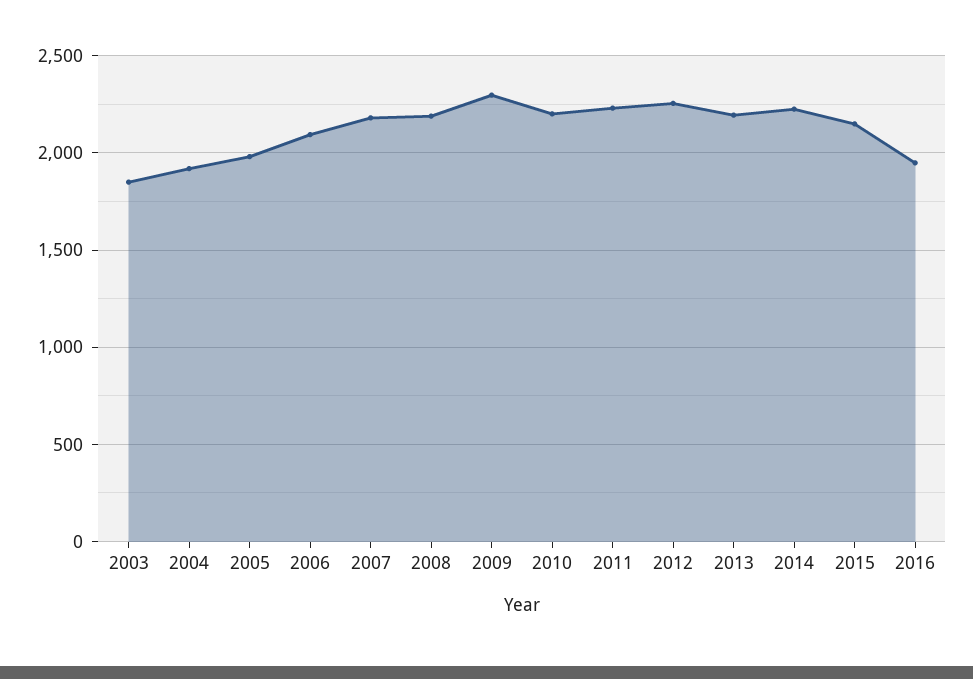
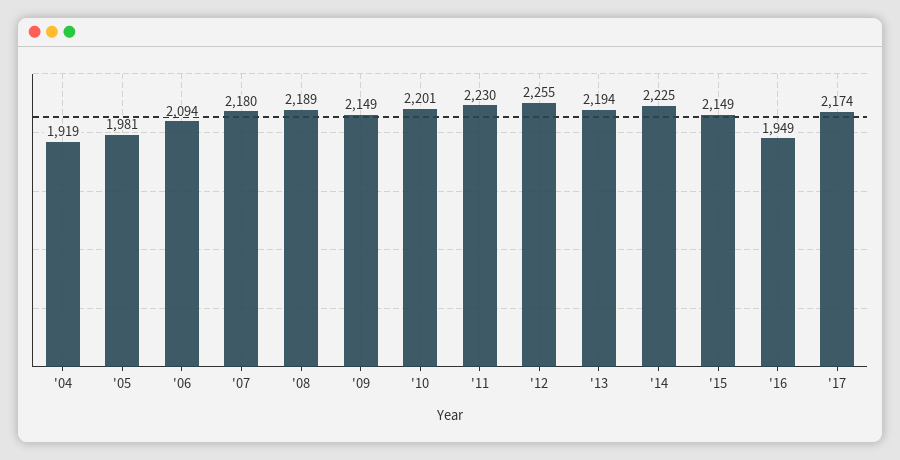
2003: 1850 -> none
2009: 2300 -> 2149
'17: none -> 2174

